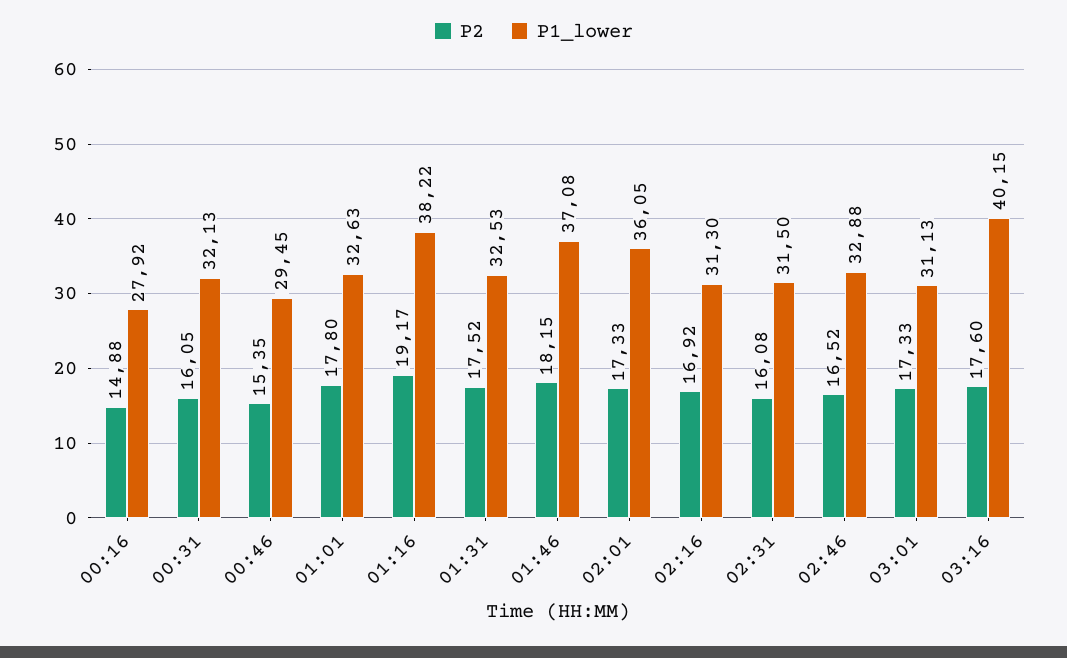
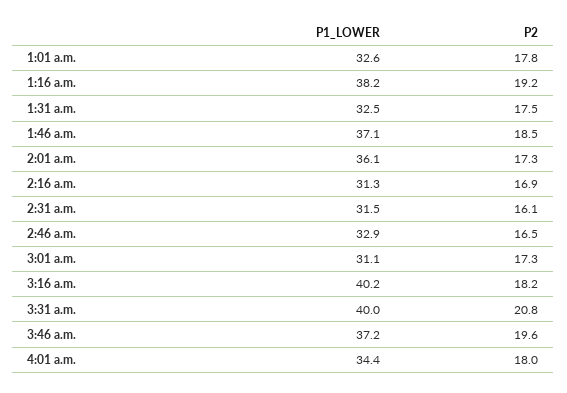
P2, 00:16: 14.88 -> none
P1_lower, 00:16: 27.92 -> none
P2, 00:31: 16.05 -> none
P1_lower, 00:31: 32.13 -> none
P2, 00:46: 15.35 -> none
P1_lower, 00:46: 29.45 -> none
P2, 01:46: 18.15 -> 18.5
P2, 03:16: 17.6 -> 18.2
P1_lower, 3:31 a.m.: none -> 40
P2, 3:31 a.m.: none -> 20.8
P1_lower, 3:46 a.m.: none -> 37.2
P2, 3:46 a.m.: none -> 19.6
P1_lower, 4:01 a.m.: none -> 34.4
P2, 4:01 a.m.: none -> 18

